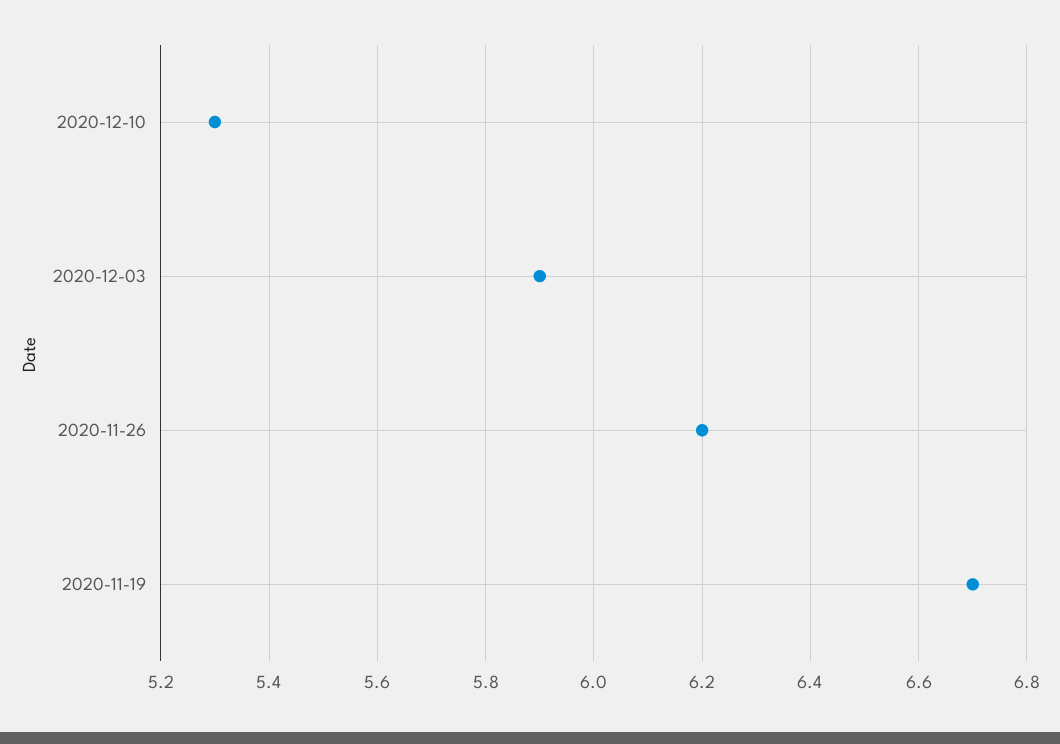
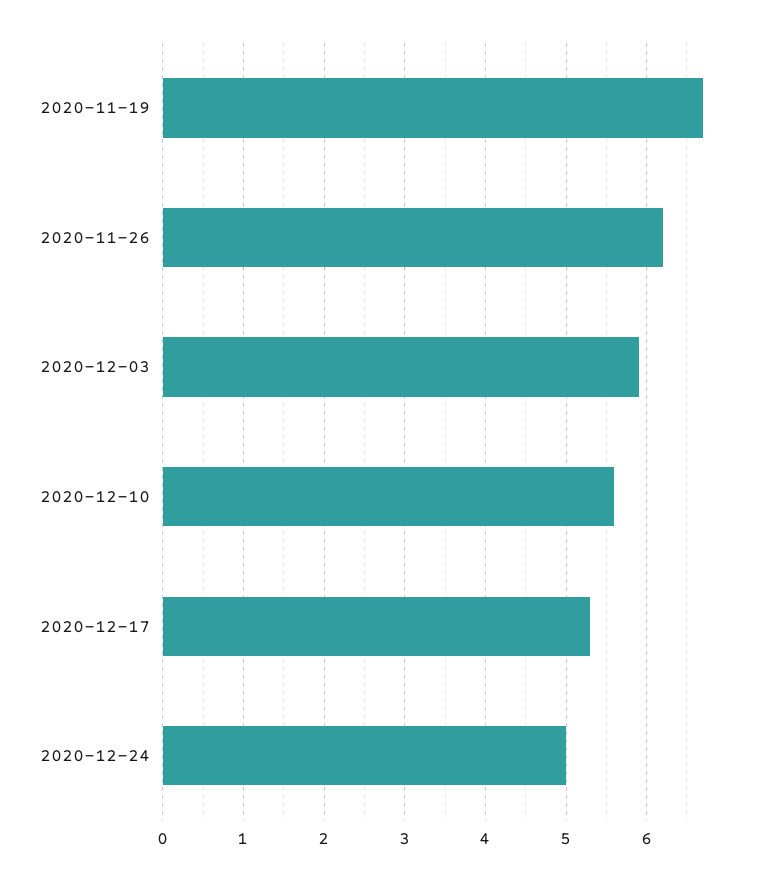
2020-12-10: 5.3 -> 5.6
2020-12-17: none -> 5.3
2020-12-24: none -> 5

